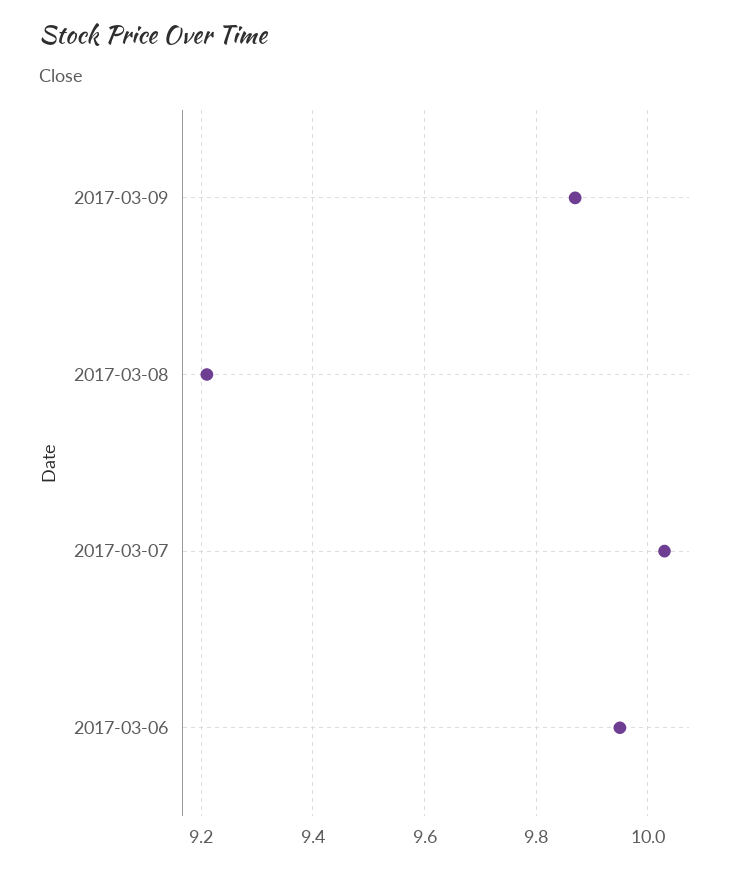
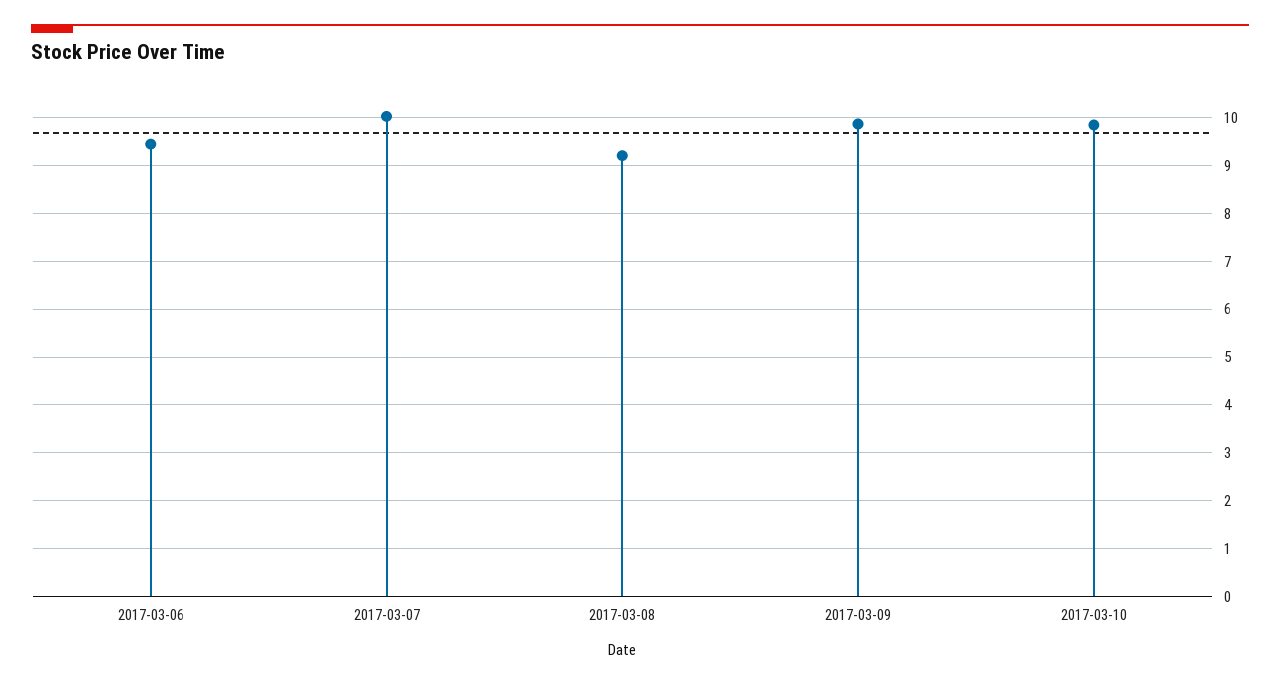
2017-03-06: 9.95 -> 9.4
2017-03-10: none -> 9.8

